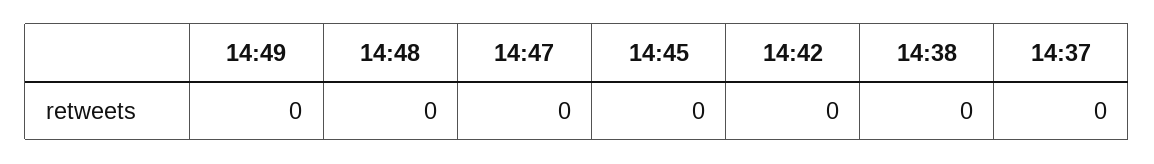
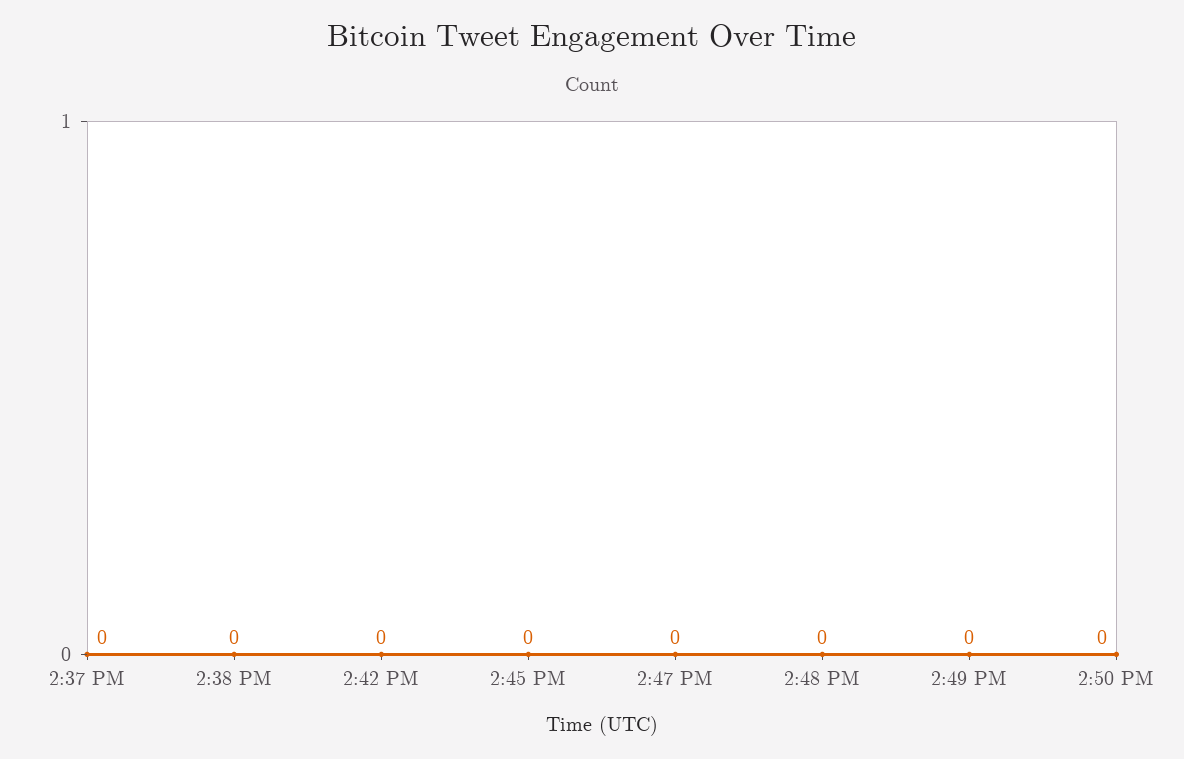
2:50 PM: none -> 0

